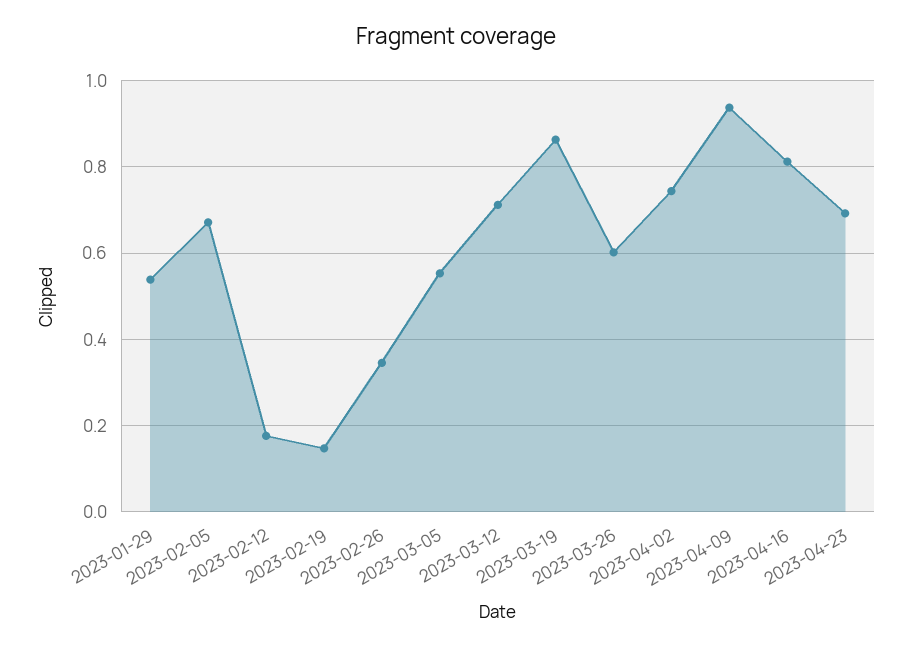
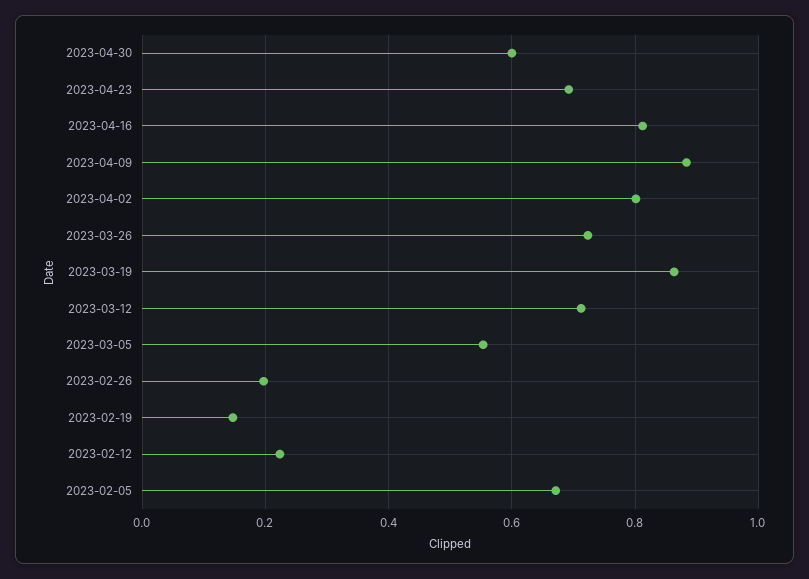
2023-01-29: 0.54 -> none
2023-02-12: 0.18 -> 0.22
2023-02-26: 0.34 -> 0.2
2023-03-26: 0.6 -> 0.72
2023-04-02: 0.74 -> 0.8
2023-04-09: 0.94 -> 0.88
2023-04-30: none -> 0.6

